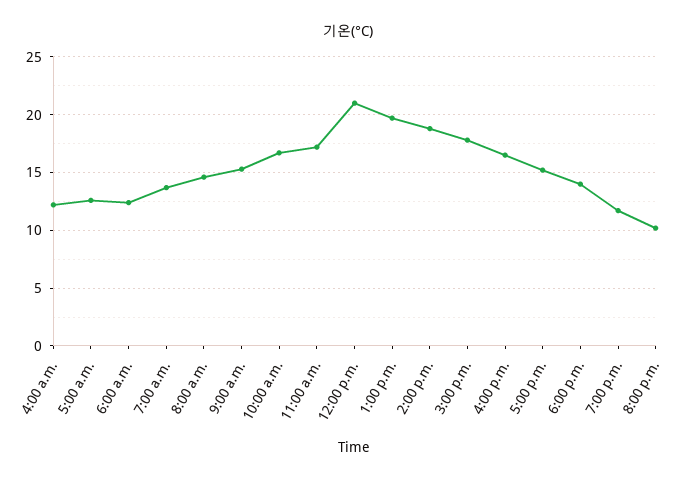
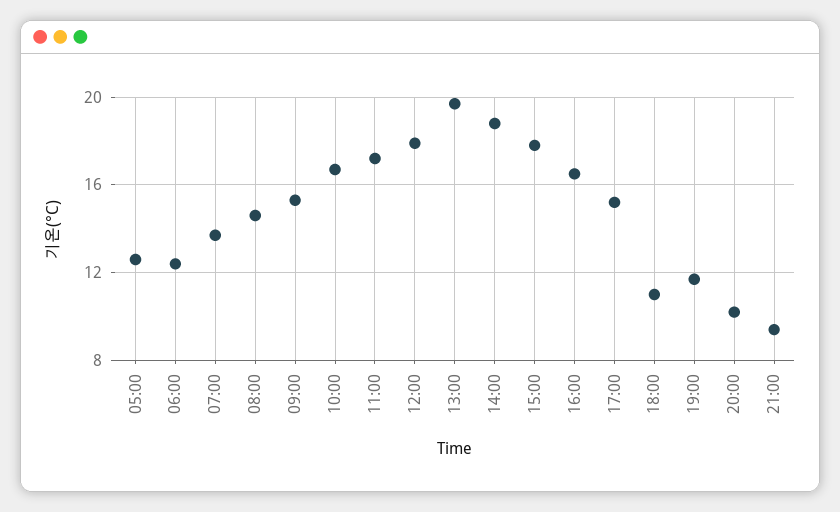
4:00 a.m.: 12 -> none
12:00 p.m.: 21 -> 18
6:00 p.m.: 14 -> 11
21:00: none -> 9.5

